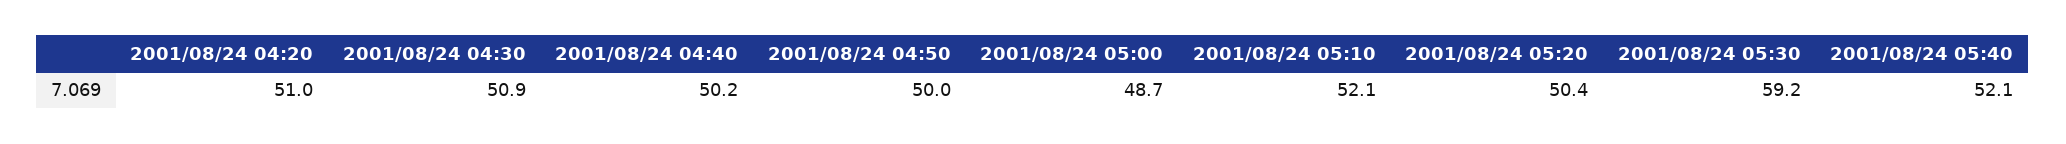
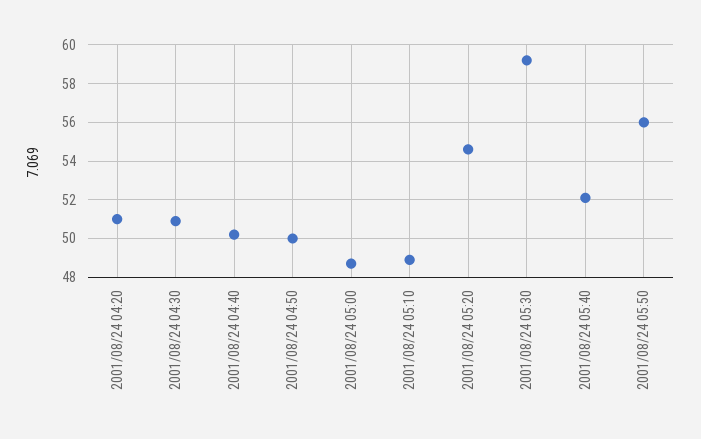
2001/08/24 05:10: 52.1 -> 49
2001/08/24 05:20: 50.4 -> 54.5
2001/08/24 05:50: none -> 56

